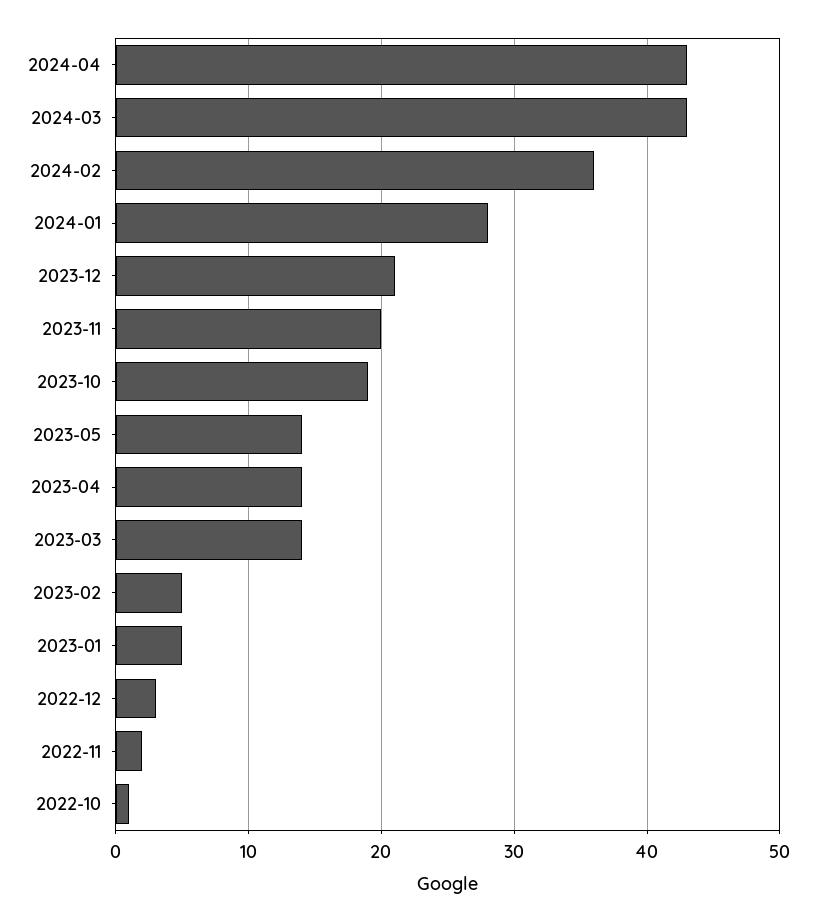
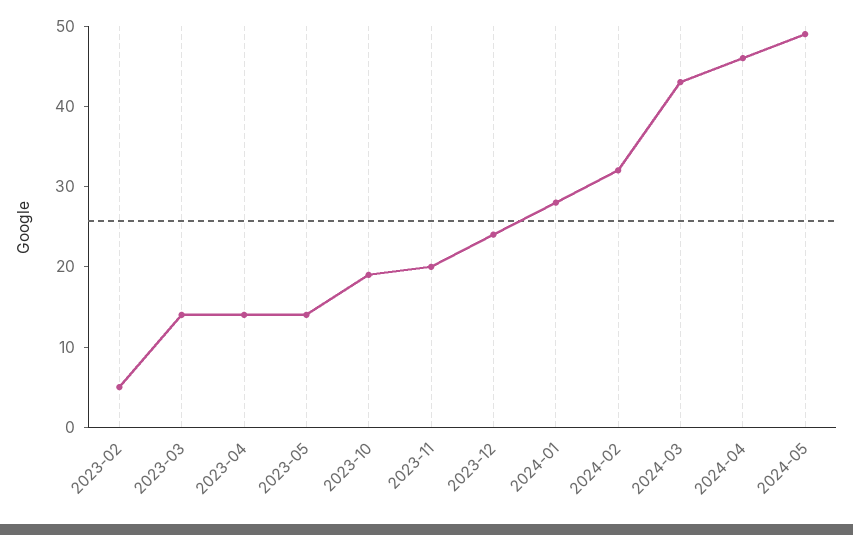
2024-04: 43 -> 46
2024-02: 36 -> 32
2023-12: 21 -> 24
2023-01: 5 -> none
2022-12: 3 -> none
2022-11: 2 -> none
2022-10: 1 -> none
2024-05: none -> 49

